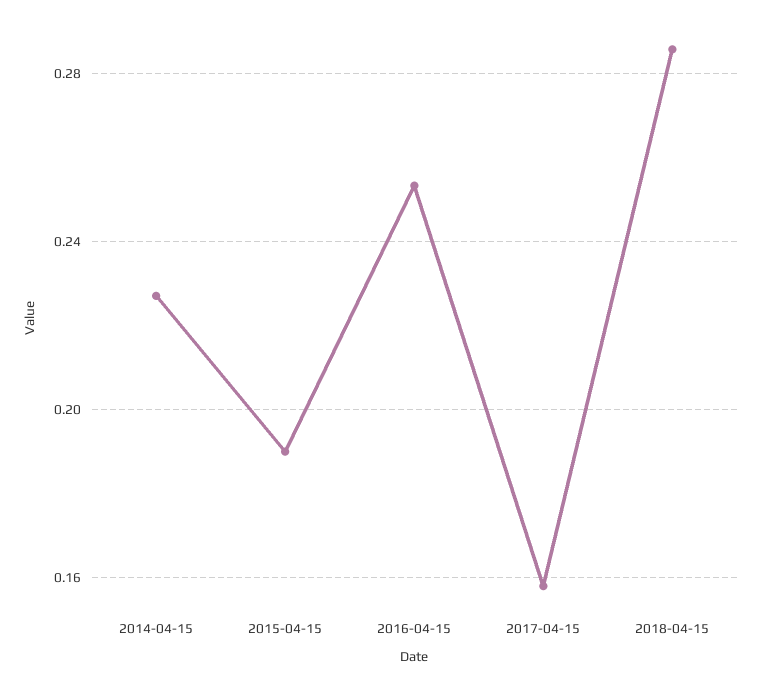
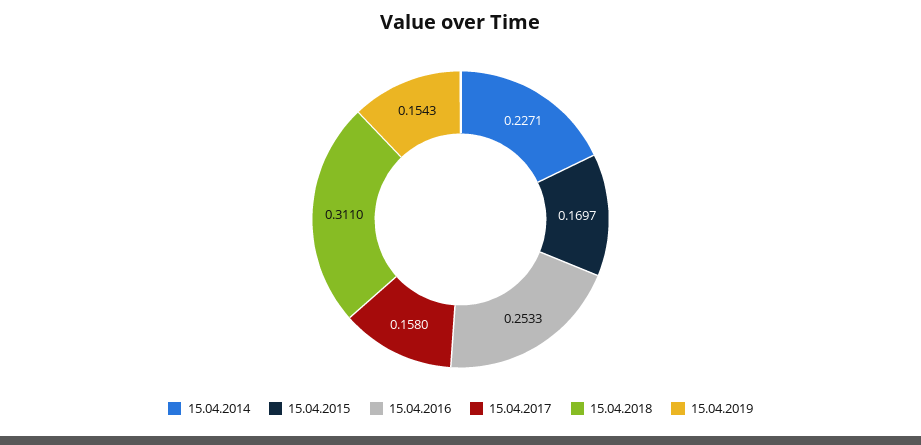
2015-04-15: 0.19 -> 0.1697
2018-04-15: 0.285 -> 0.311
15.04.2019: none -> 0.1543

